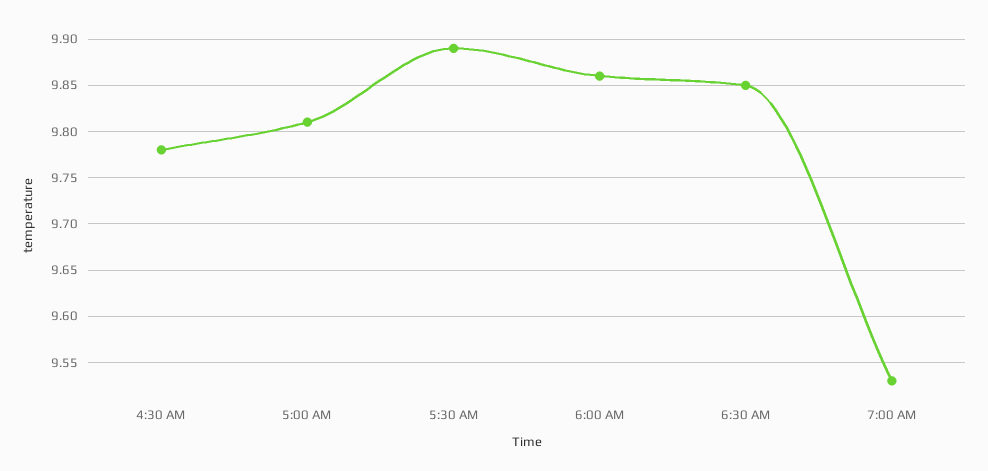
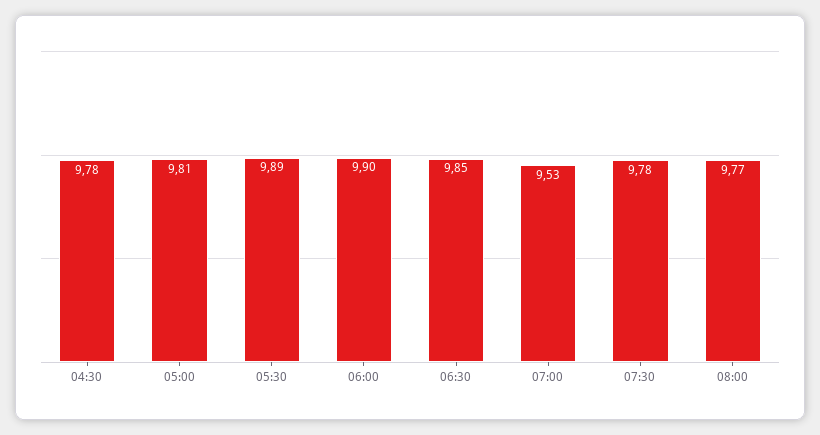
6:00 AM: 9.86 -> 9.9
07:30: none -> 9.78
08:00: none -> 9.77

